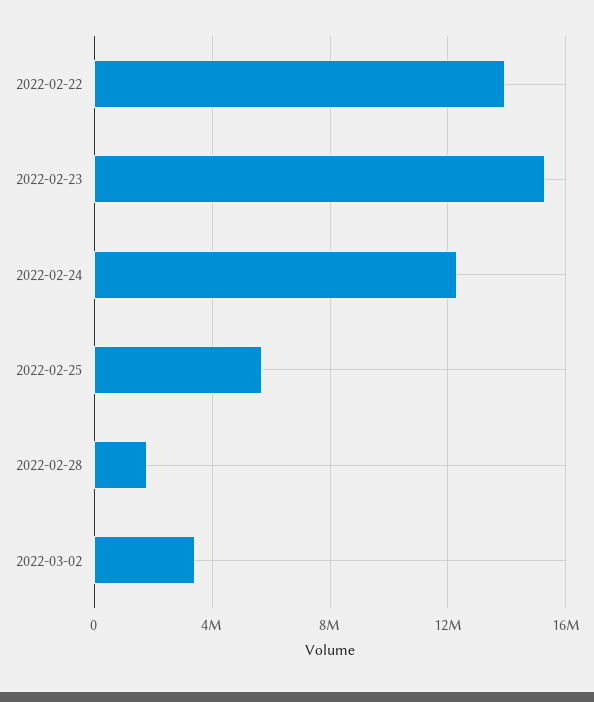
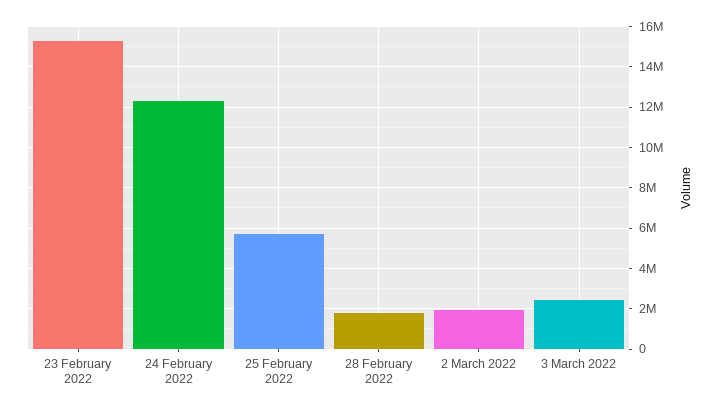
2022-02-22: 14000000 -> none
2022-03-02: 3500000 -> 2000000
3 March 2022: none -> 2500000

